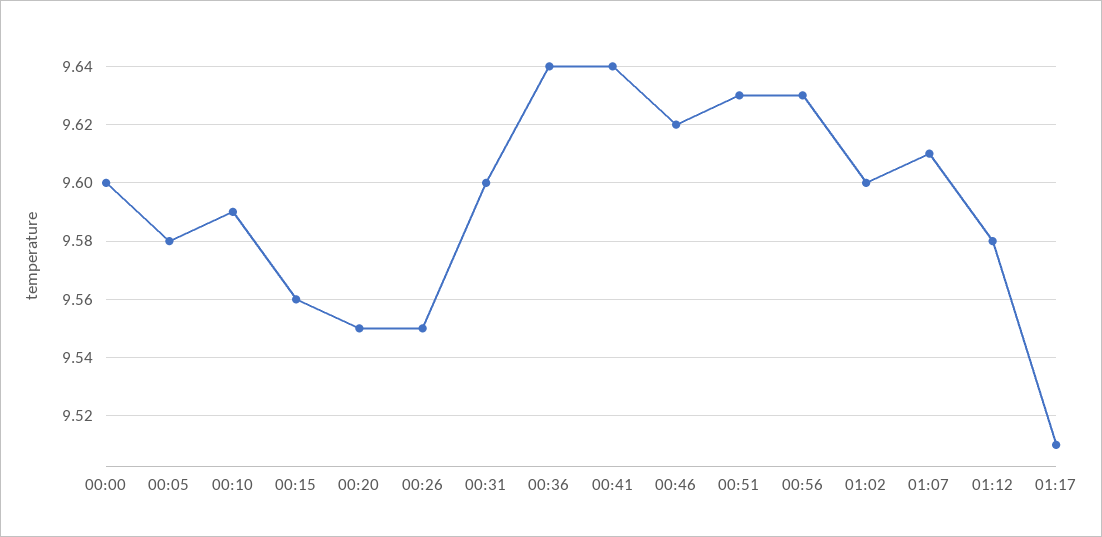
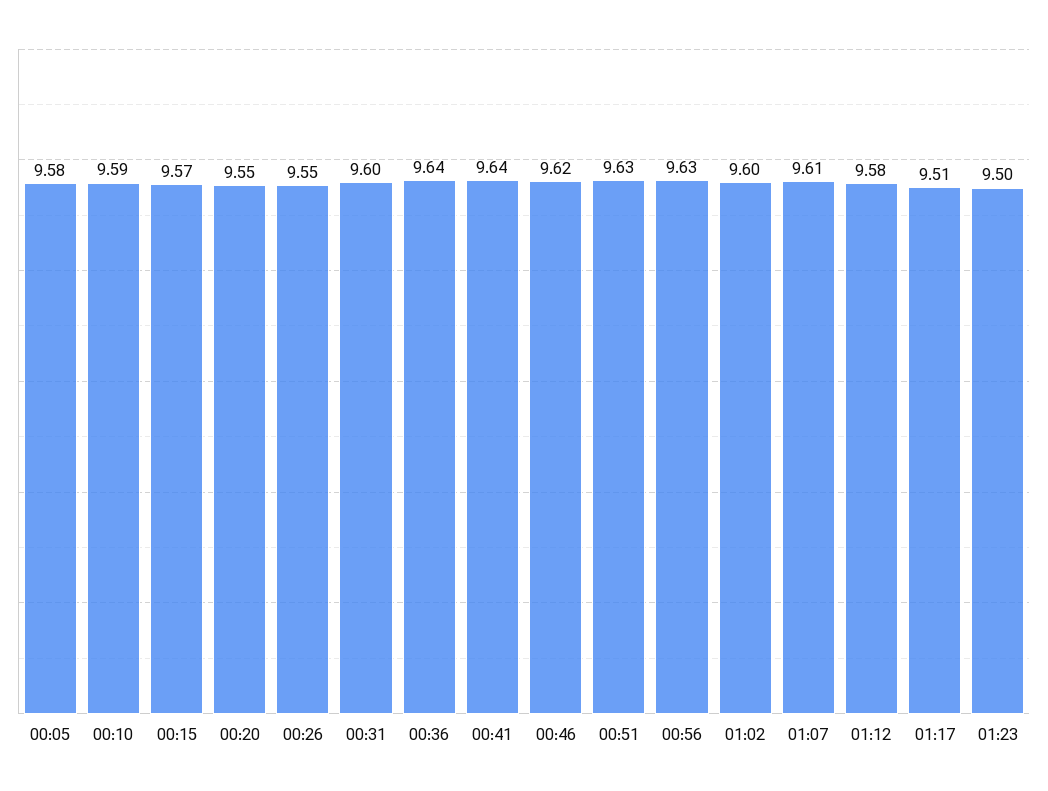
00:00: 9.6 -> none
00:15: 9.56 -> 9.57
01:23: none -> 9.5

